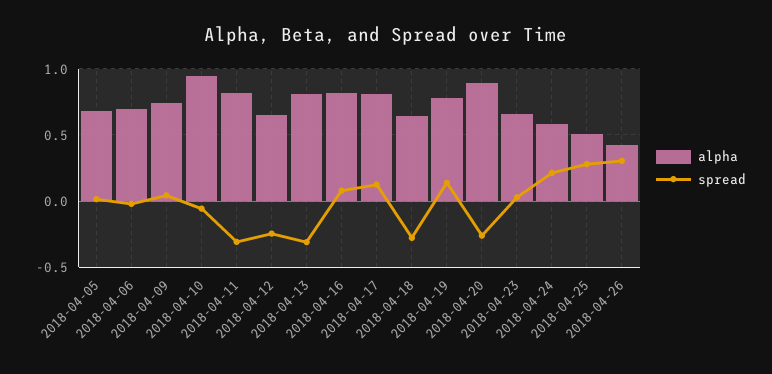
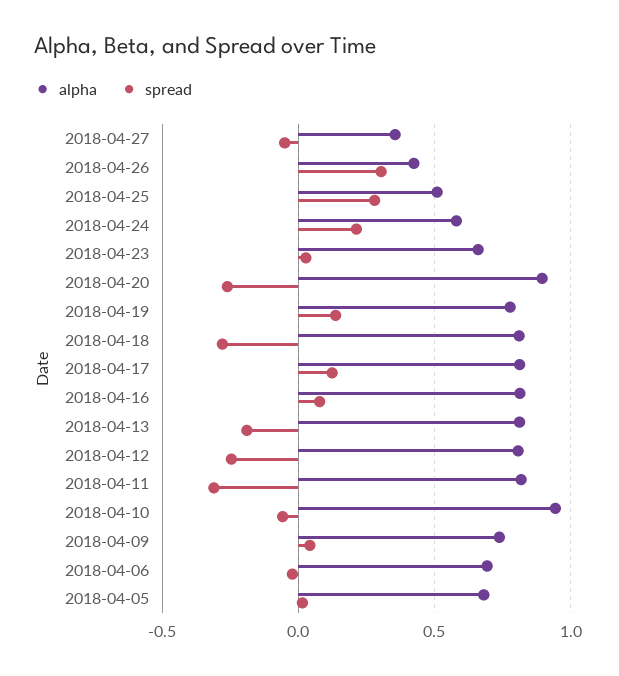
alpha, 2018-04-12: 0.65 -> 0.8
spread, 2018-04-13: -0.3 -> -0.2
alpha, 2018-04-18: 0.65 -> 0.8
alpha, 2018-04-27: none -> 0.35
spread, 2018-04-27: none -> -0.05

